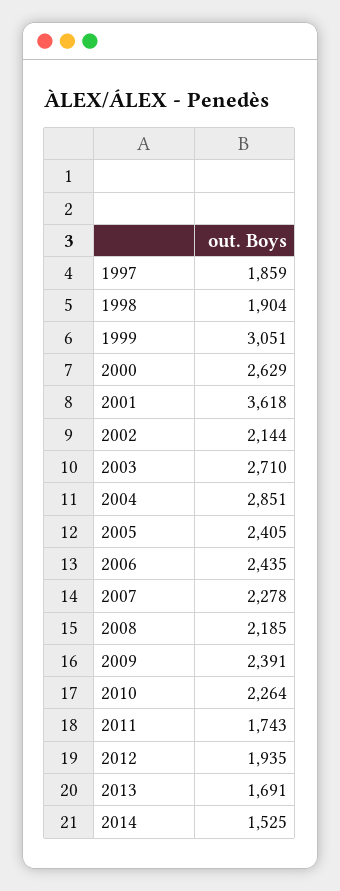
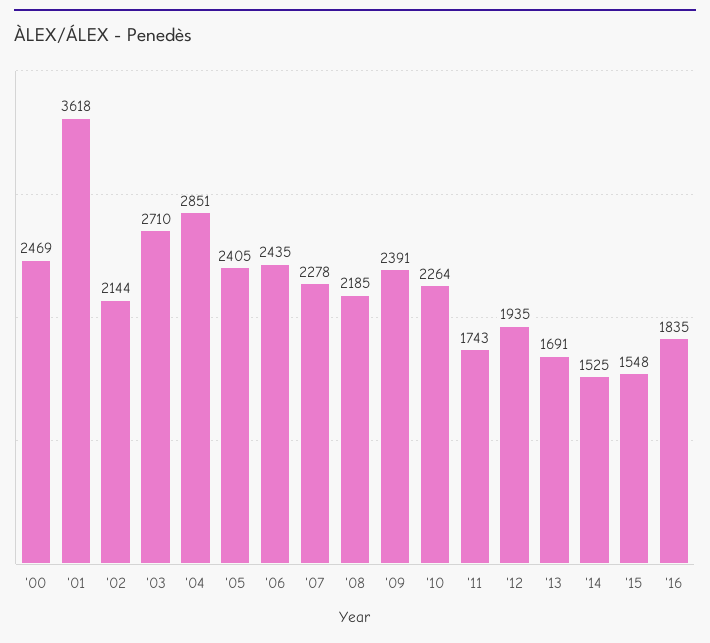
1997: 1859 -> none
1998: 1904 -> none
1999: 3051 -> none
2000: 2629 -> 2469
'15: none -> 1548
'16: none -> 1835

